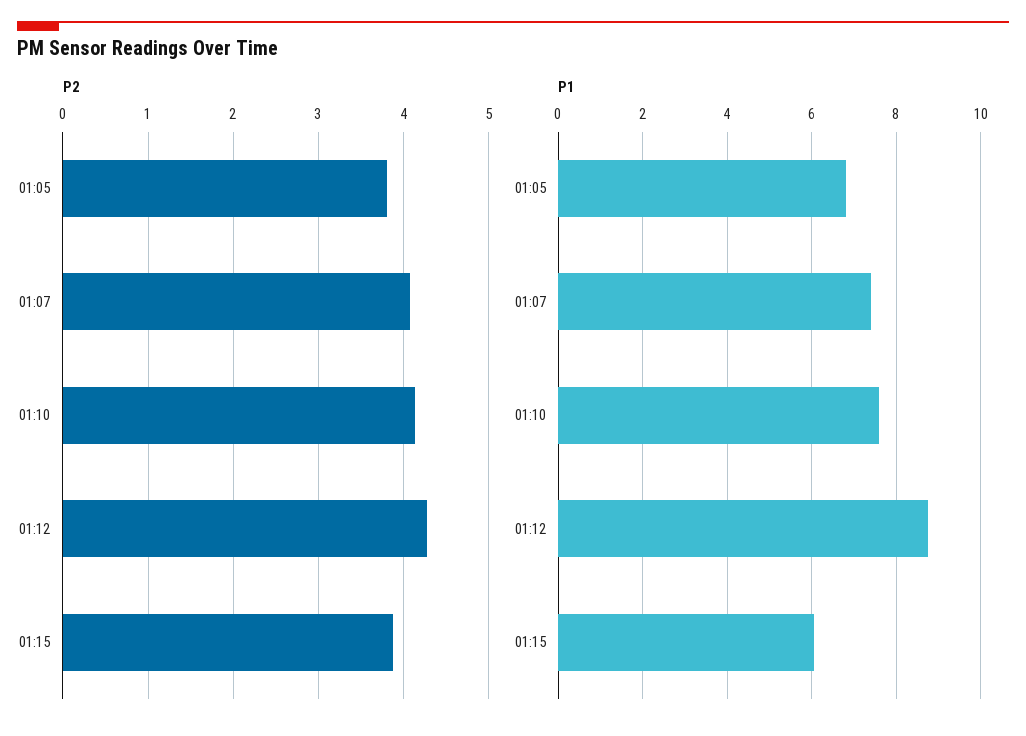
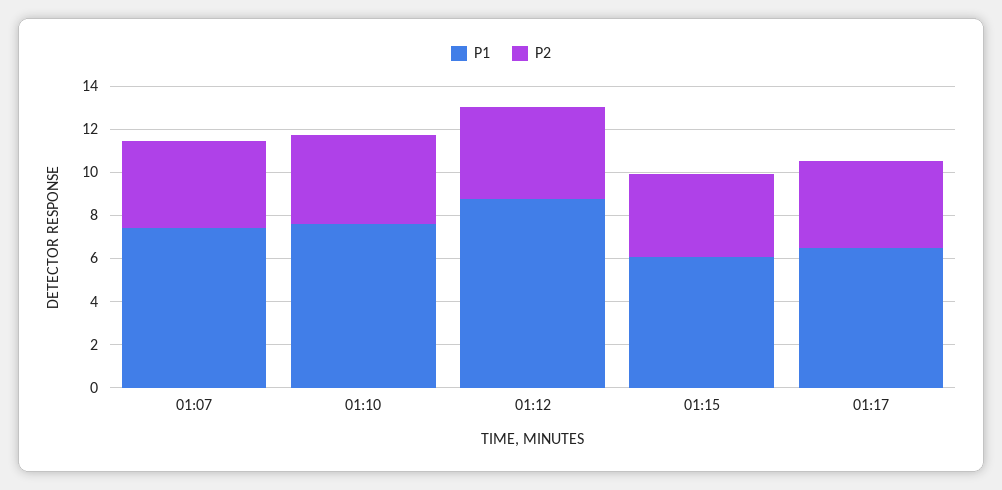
P2, 01:05: 3.8 -> none
P1, 01:05: 6.8 -> none
P1, 01:17: none -> 6.5
P2, 01:17: none -> 4

